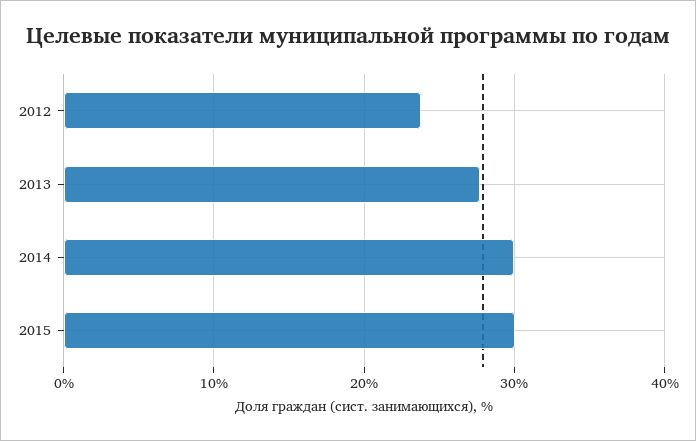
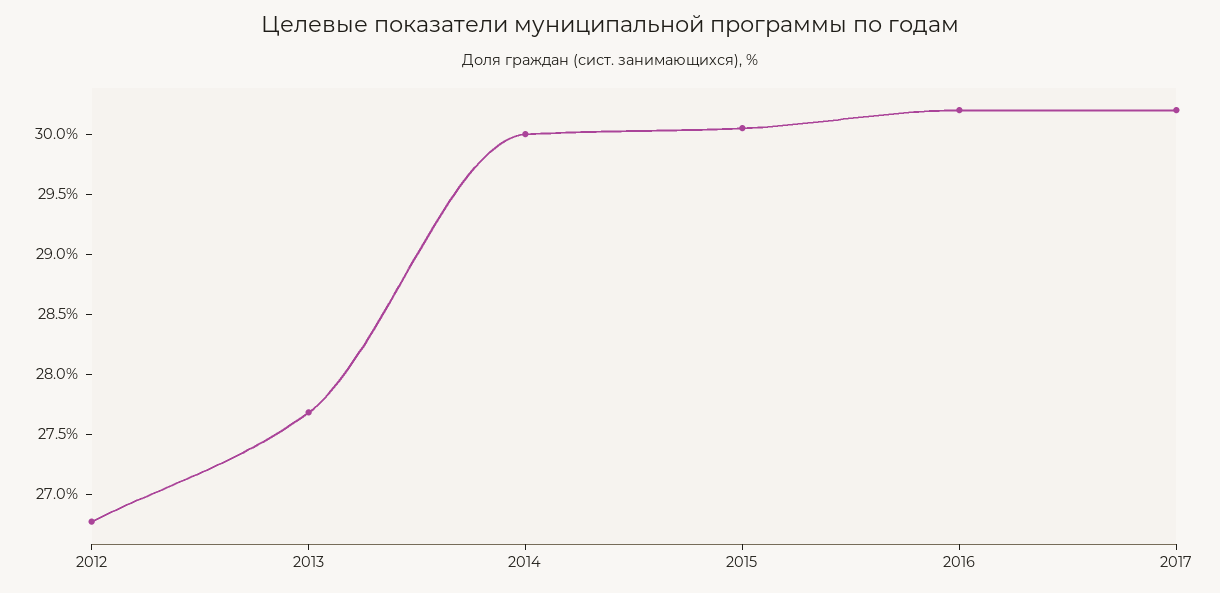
2012: 24 -> 26.8
2016: none -> 30.2
2017: none -> 30.2

